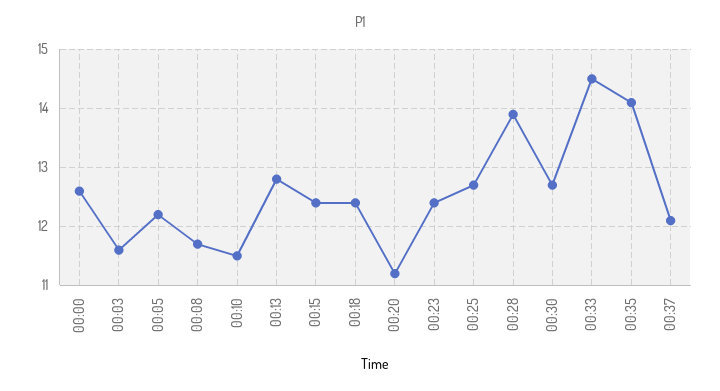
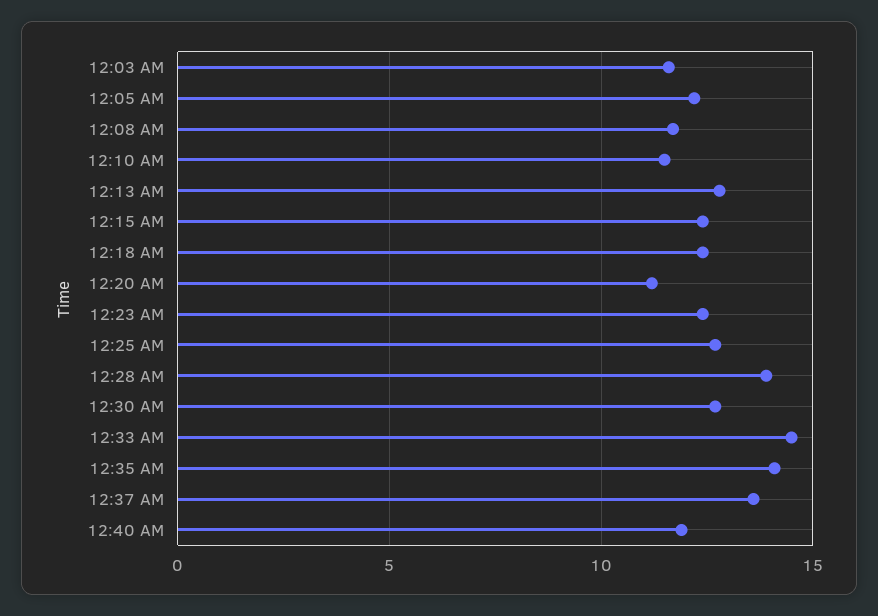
00:00: 12.5 -> none
00:37: 12 -> 13.5
12:40 AM: none -> 12

